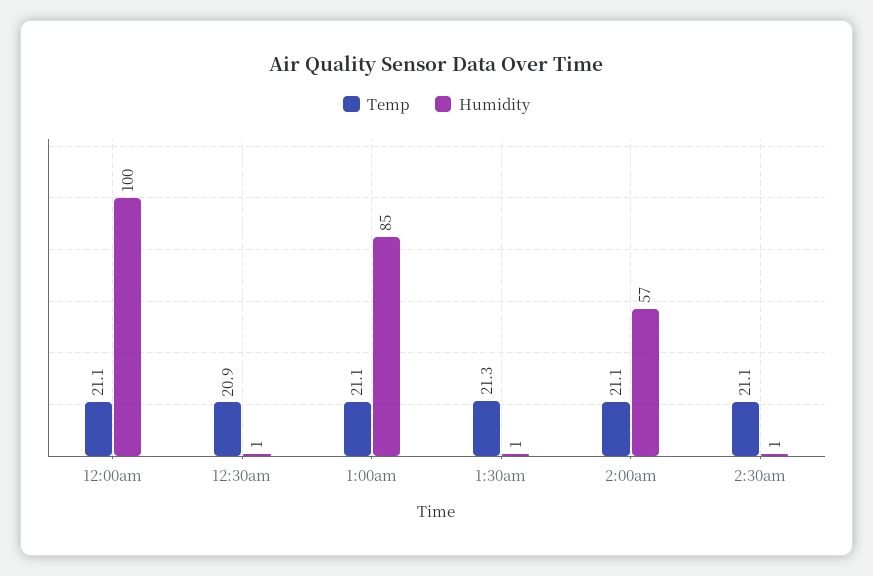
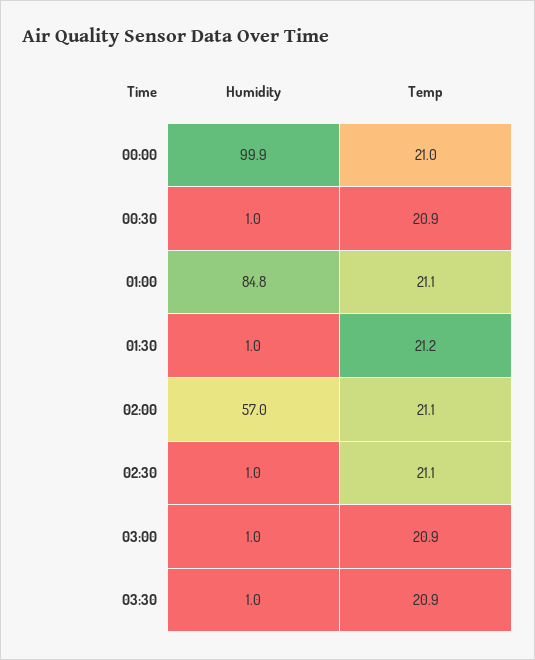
Temp, 12:00am: 21.1 -> 21
Temp, 1:30am: 21.3 -> 21.2
Humidity, 03:00: none -> 1
Temp, 03:00: none -> 20.9
Humidity, 03:30: none -> 1
Temp, 03:30: none -> 20.9

